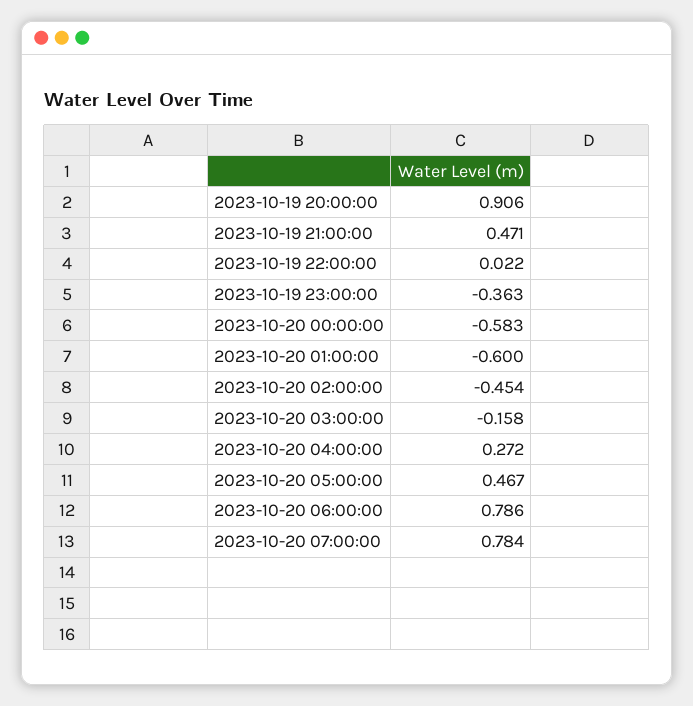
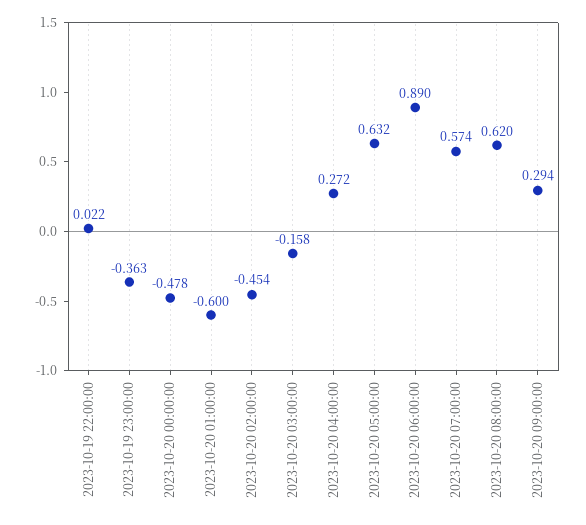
2023-10-19 20:00:00: 0.906 -> none
2023-10-19 21:00:00: 0.471 -> none
2023-10-20 00:00:00: -0.583 -> -0.478
2023-10-20 05:00:00: 0.467 -> 0.632
2023-10-20 06:00:00: 0.786 -> 0.89
2023-10-20 07:00:00: 0.784 -> 0.574
2023-10-20 08:00:00: none -> 0.62
2023-10-20 09:00:00: none -> 0.294

